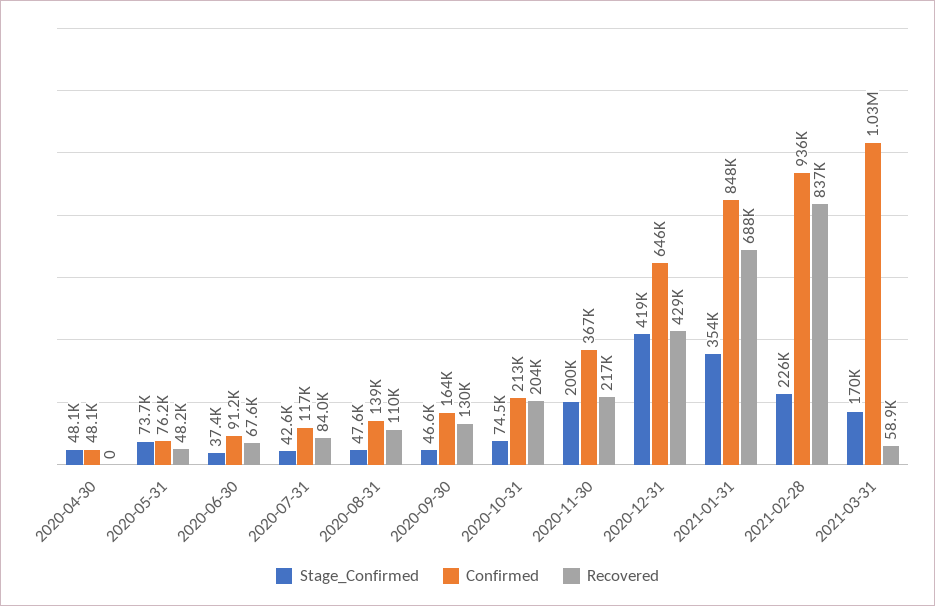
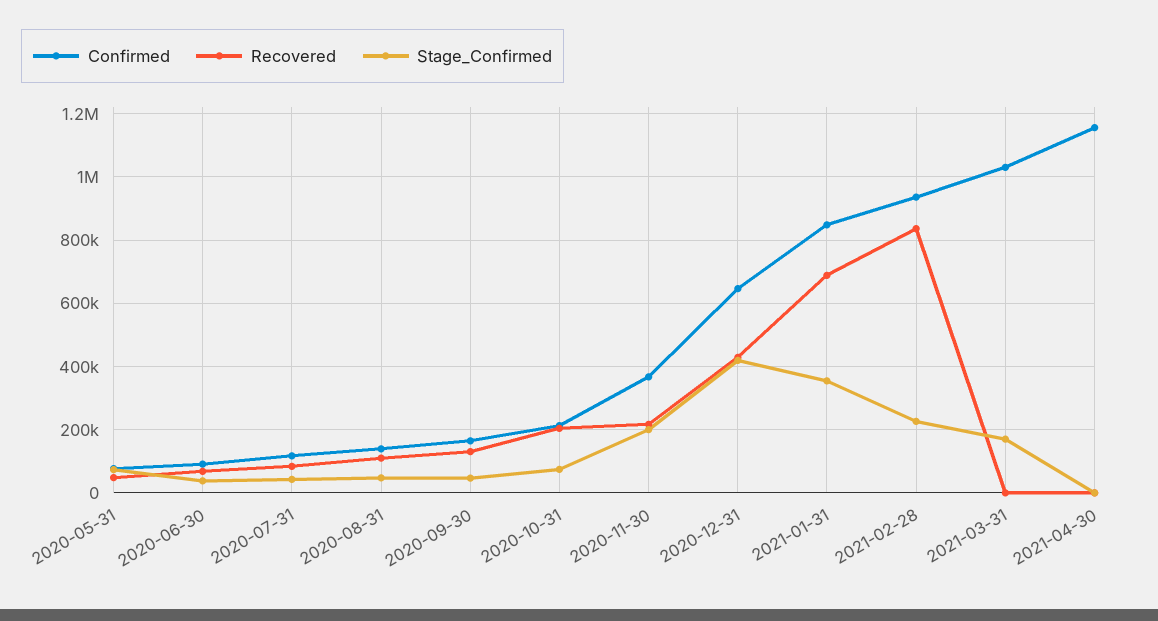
Stage_Confirmed, 2020-04-30: 48100 -> none
Confirmed, 2020-04-30: 48100 -> none
Recovered, 2020-04-30: 0 -> none
Recovered, 2021-03-31: 58900 -> 0
Confirmed, 2021-04-30: none -> 1160000
Recovered, 2021-04-30: none -> 0
Stage_Confirmed, 2021-04-30: none -> 0

